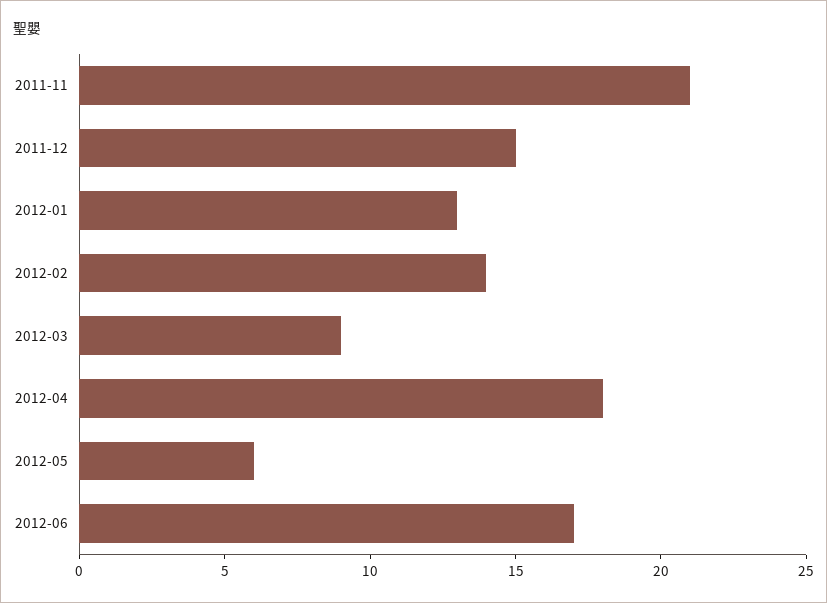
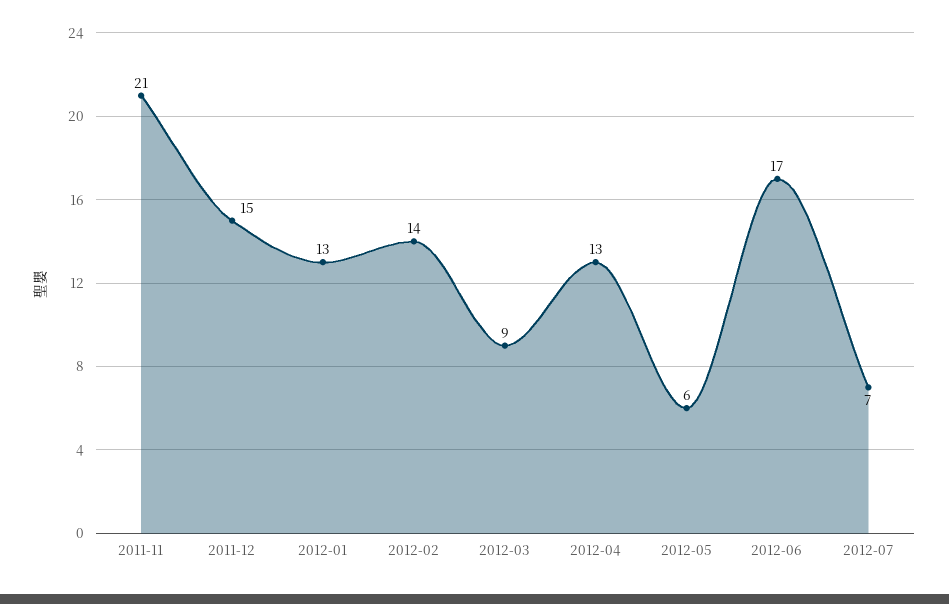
2012-04: 18 -> 13
2012-07: none -> 7

